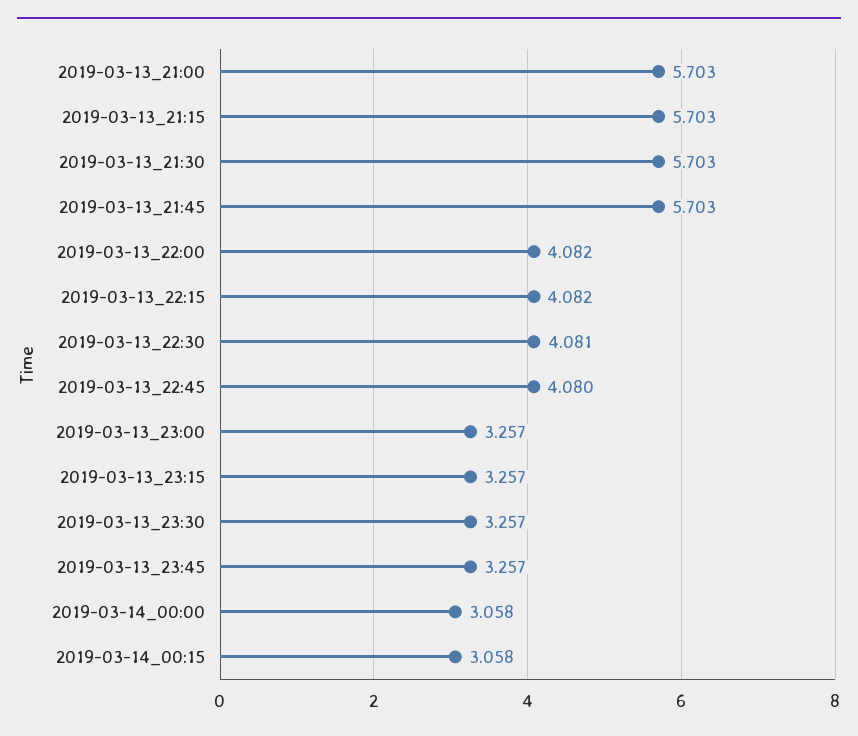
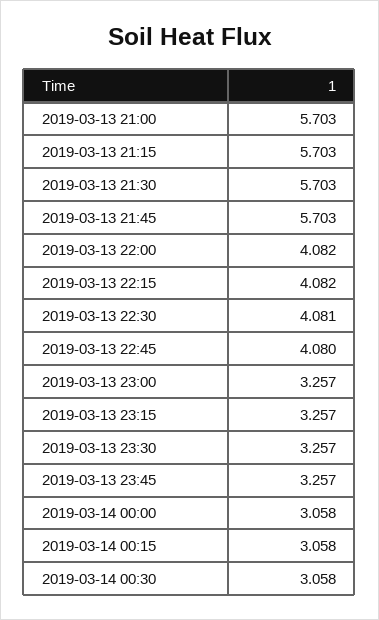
2019-03-14 00:30: none -> 3.058

